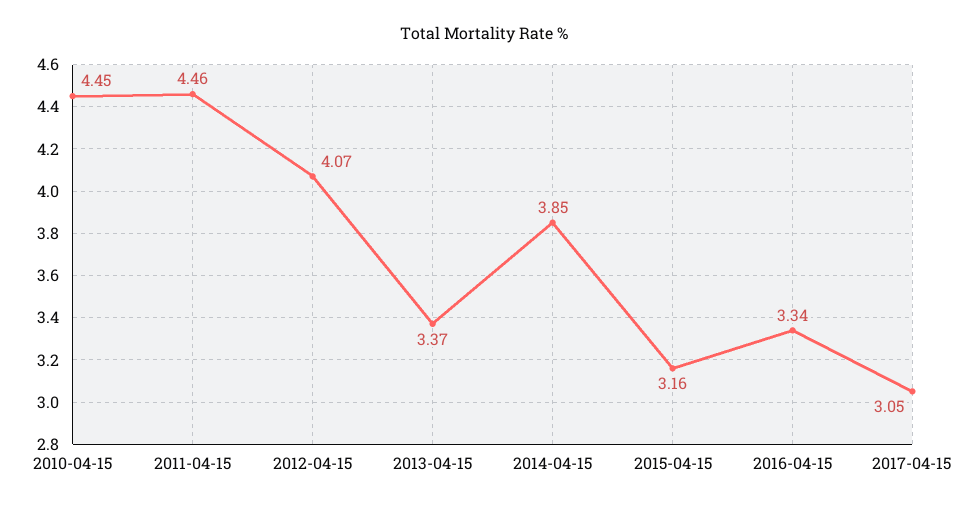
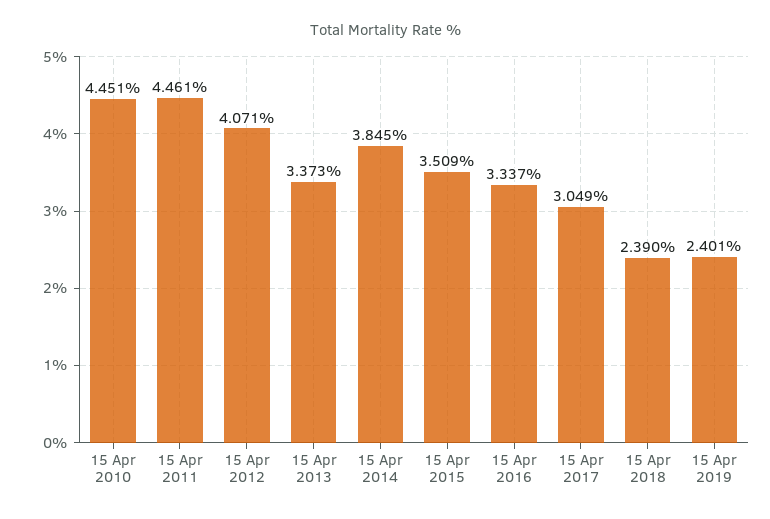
2015-04-15: 3.16 -> 3.509
15 Apr 2018: none -> 2.39
15 Apr 2019: none -> 2.401

